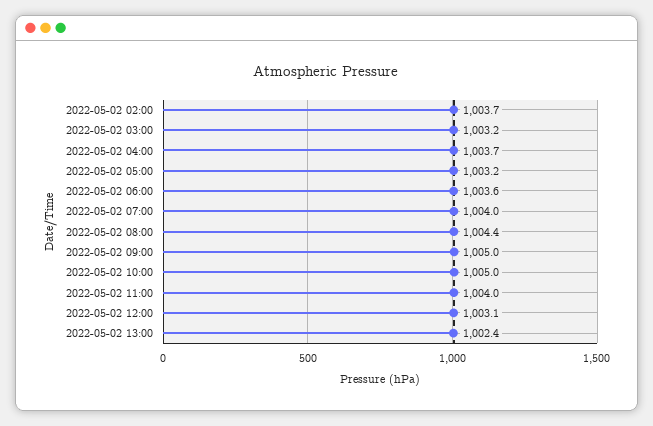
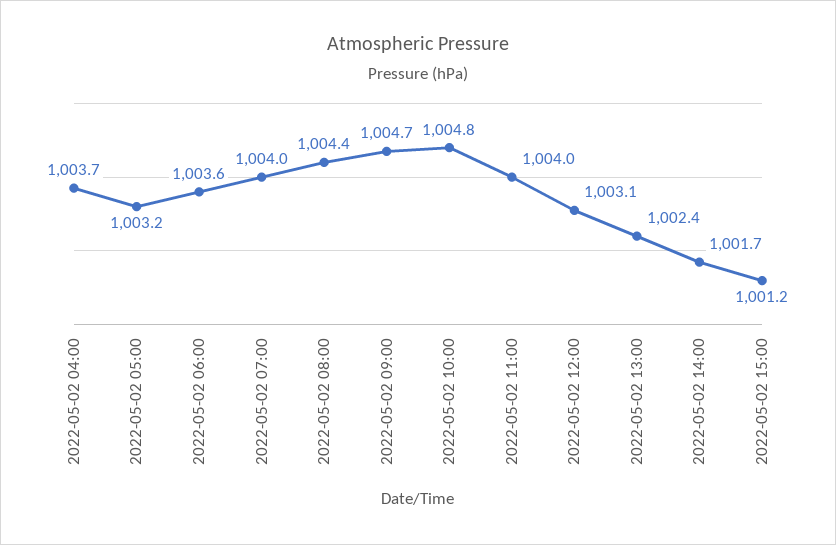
2022-05-02 02:00: 1003.7 -> none
2022-05-02 03:00: 1003.2 -> none
2022-05-02 09:00: 1005 -> 1004.7
2022-05-02 10:00: 1005 -> 1004.8
2022-05-02 14:00: none -> 1001.7
2022-05-02 15:00: none -> 1001.2

